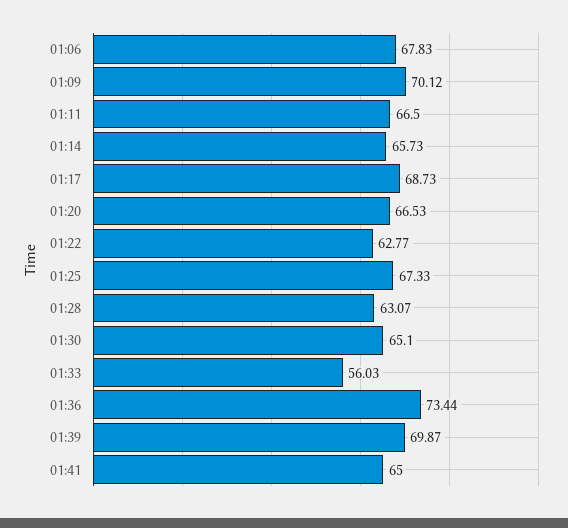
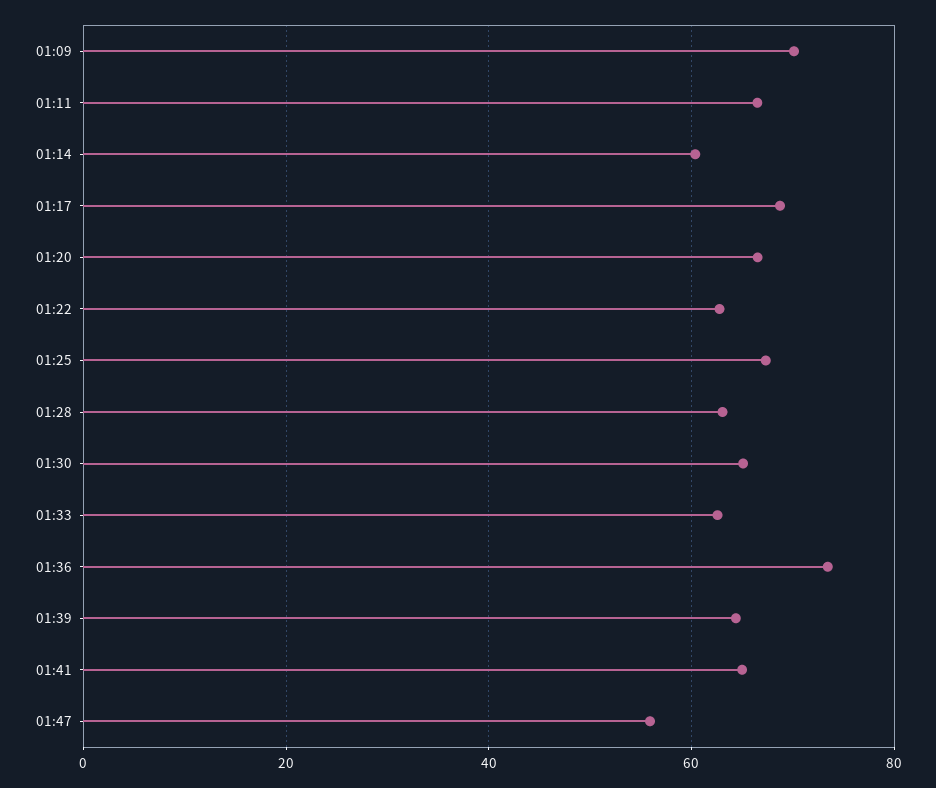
01:06: 67.83 -> none
01:14: 65.73 -> 60
01:33: 56.03 -> 62
01:39: 69.87 -> 64
01:47: none -> 56

